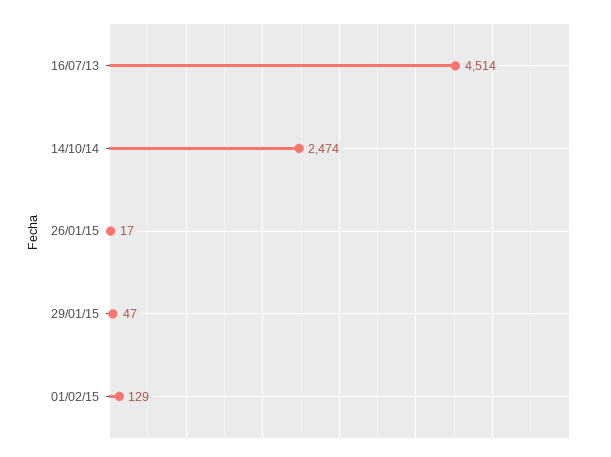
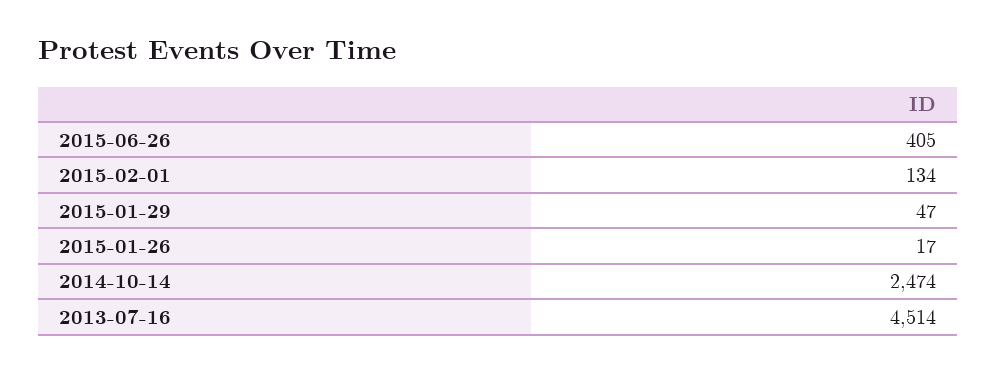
01/02/15: 129 -> 134
2015-06-26: none -> 405

